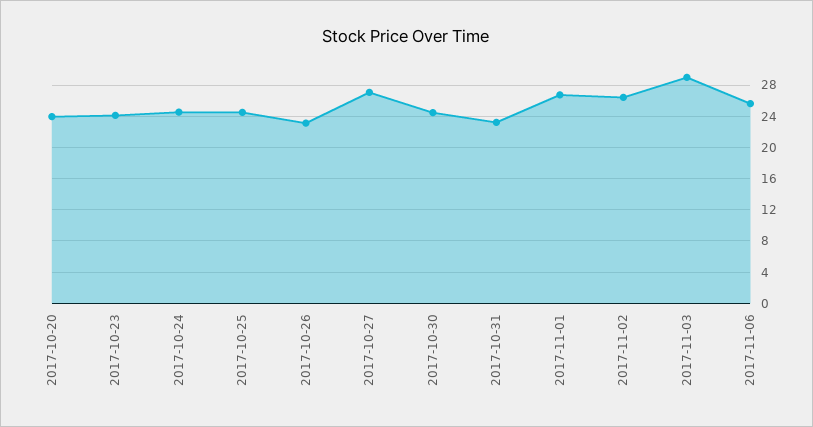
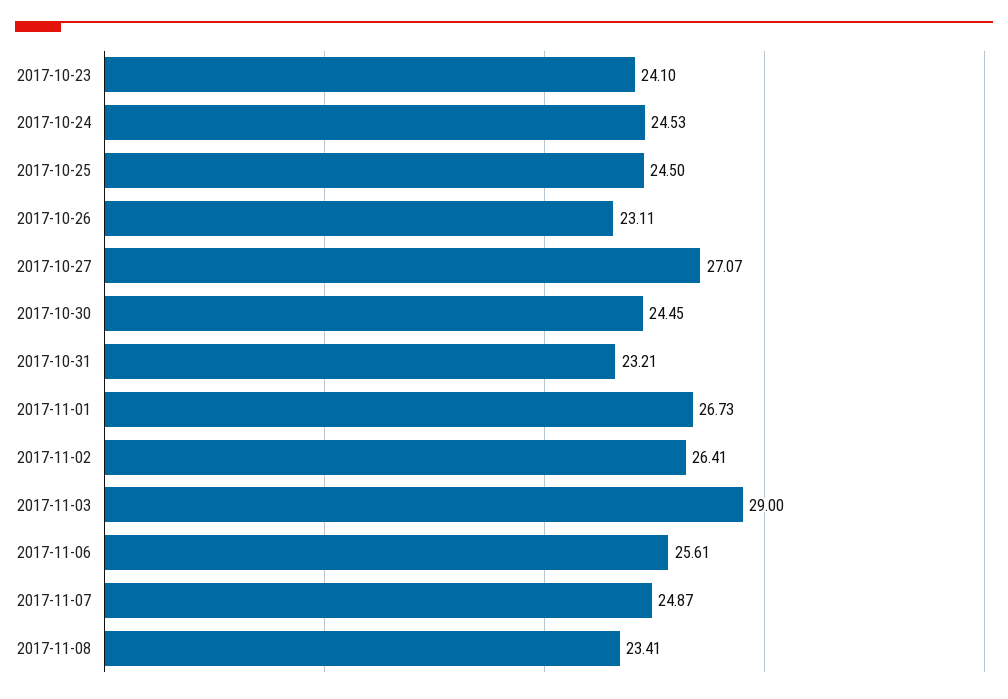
2017-10-20: 24 -> none
2017-11-07: none -> 24.87
2017-11-08: none -> 23.41

